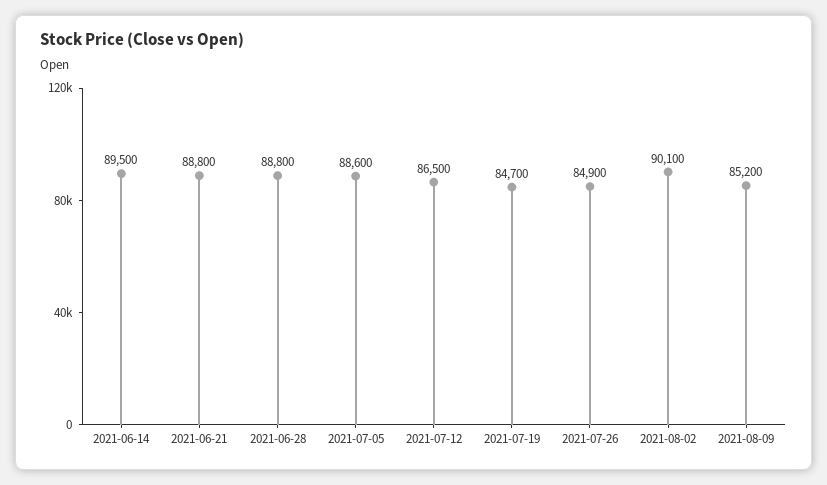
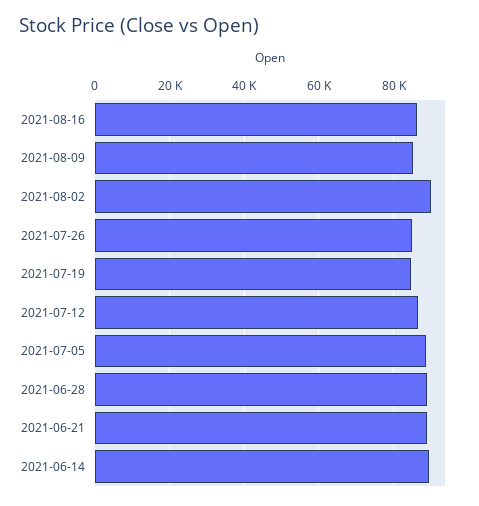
2021-08-16: none -> 86000

